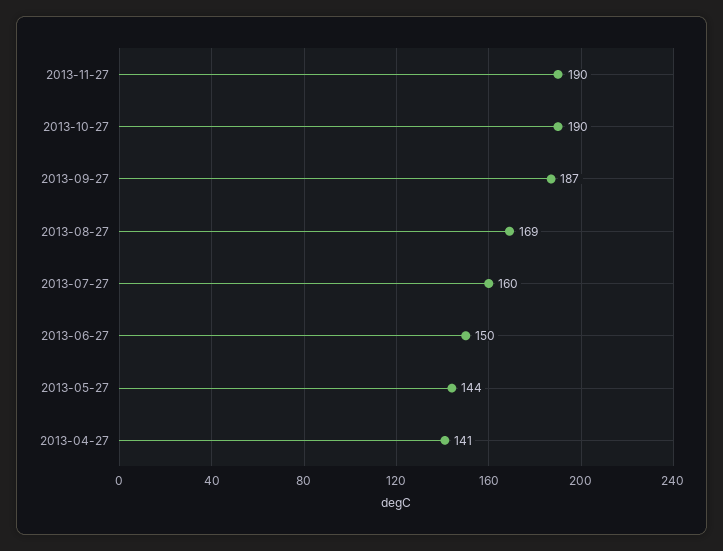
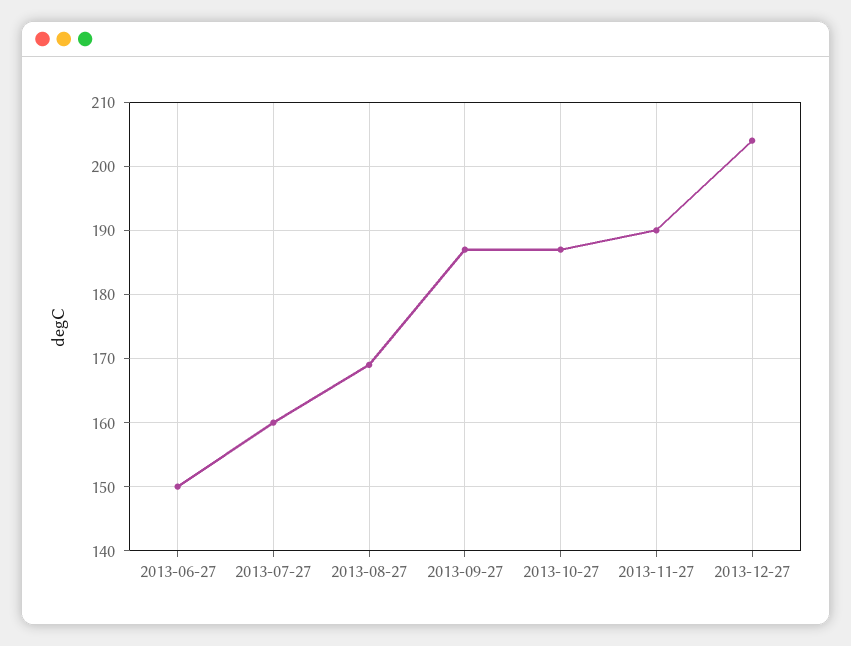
2013-10-27: 190 -> 187
2013-05-27: 144 -> none
2013-04-27: 141 -> none
2013-12-27: none -> 204

